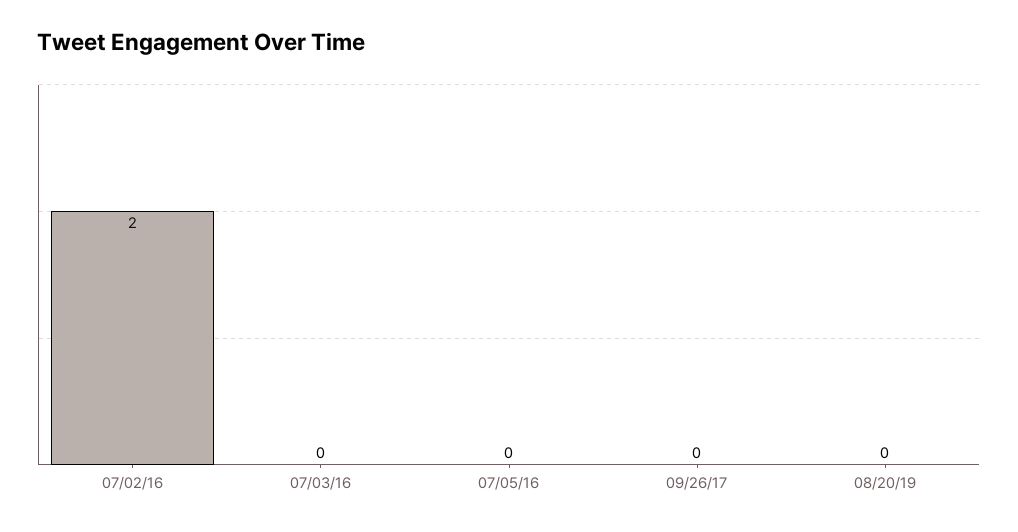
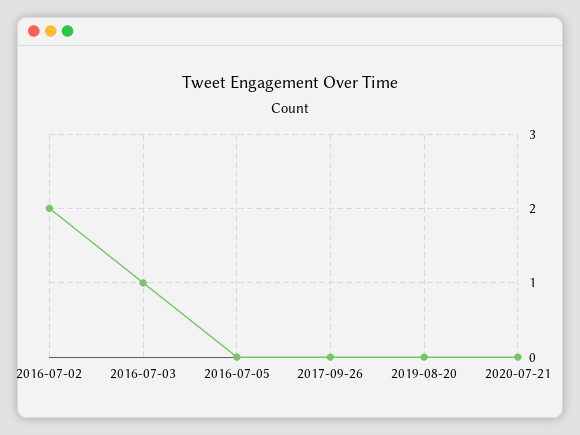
07/03/16: 0 -> 1
2020-07-21: none -> 0

